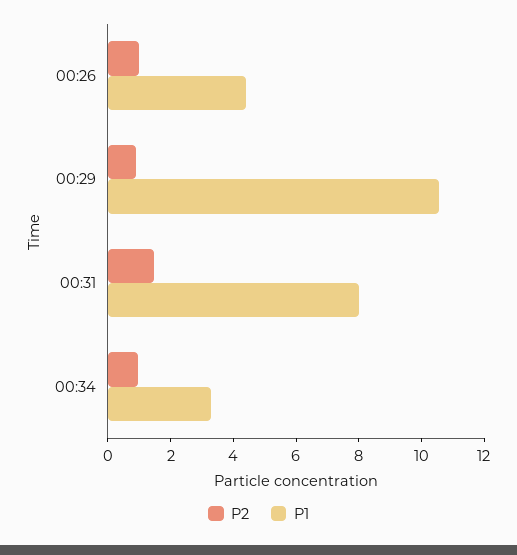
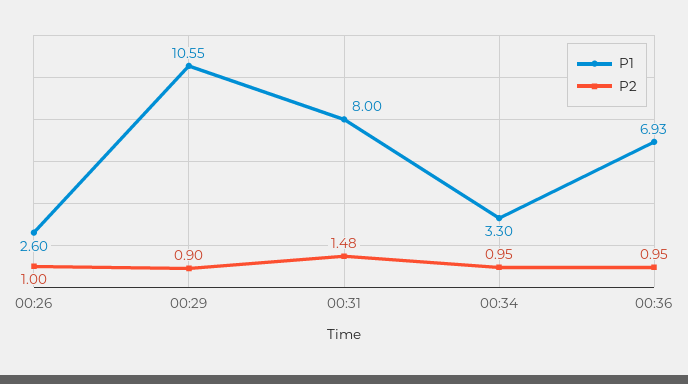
P1, 00:26: 4.5 -> 2.6
P1, 00:36: none -> 6.93
P2, 00:36: none -> 0.95

